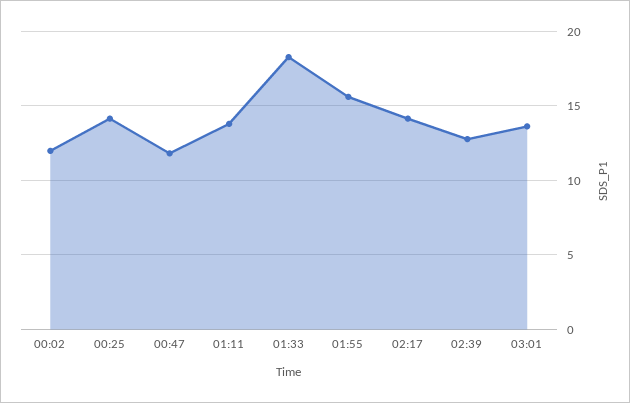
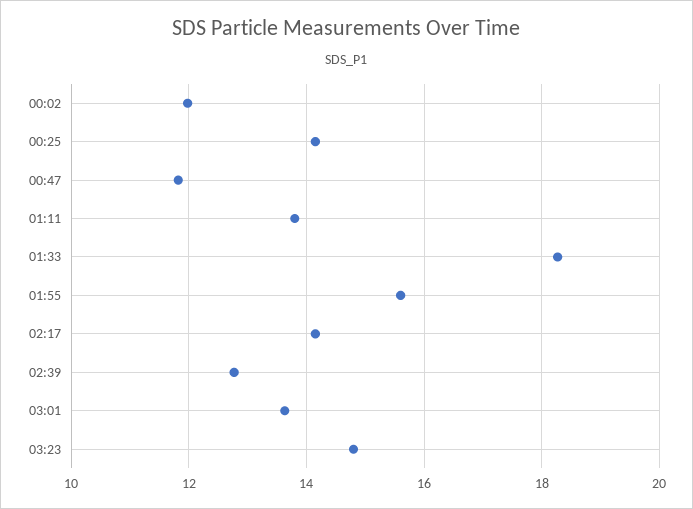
03:23: none -> 14.8

